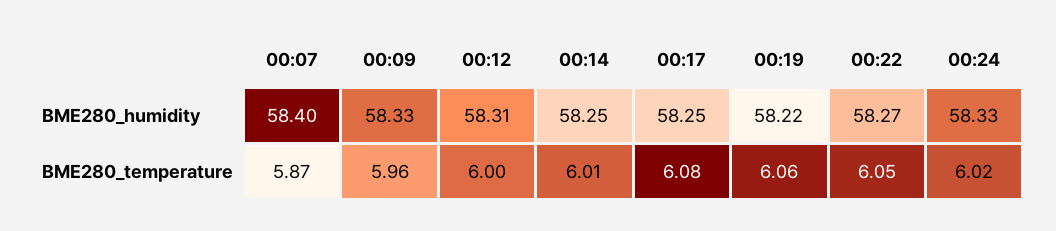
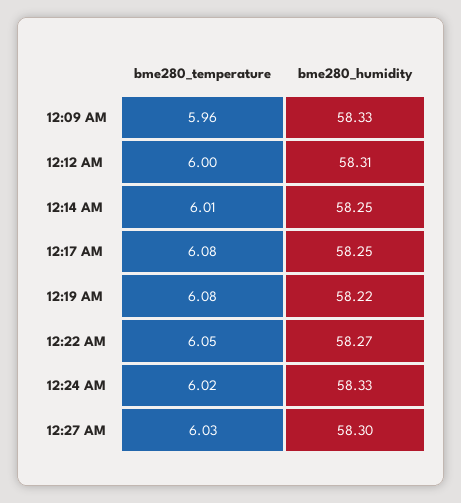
00:07, BME280_humidity: 58.4 -> none
00:07, BME280_temperature: 5.87 -> none
00:19, BME280_temperature: 6.06 -> 6.08
12:27 AM, BME280_temperature: none -> 6.03
12:27 AM, BME280_humidity: none -> 58.3

